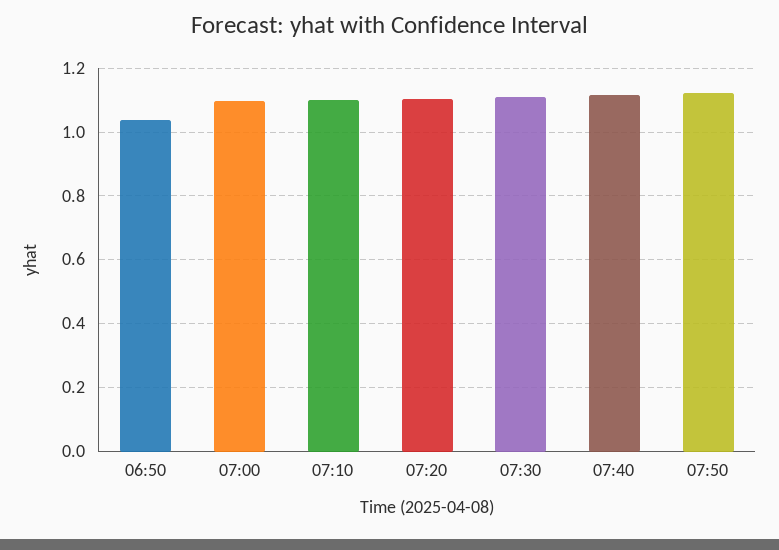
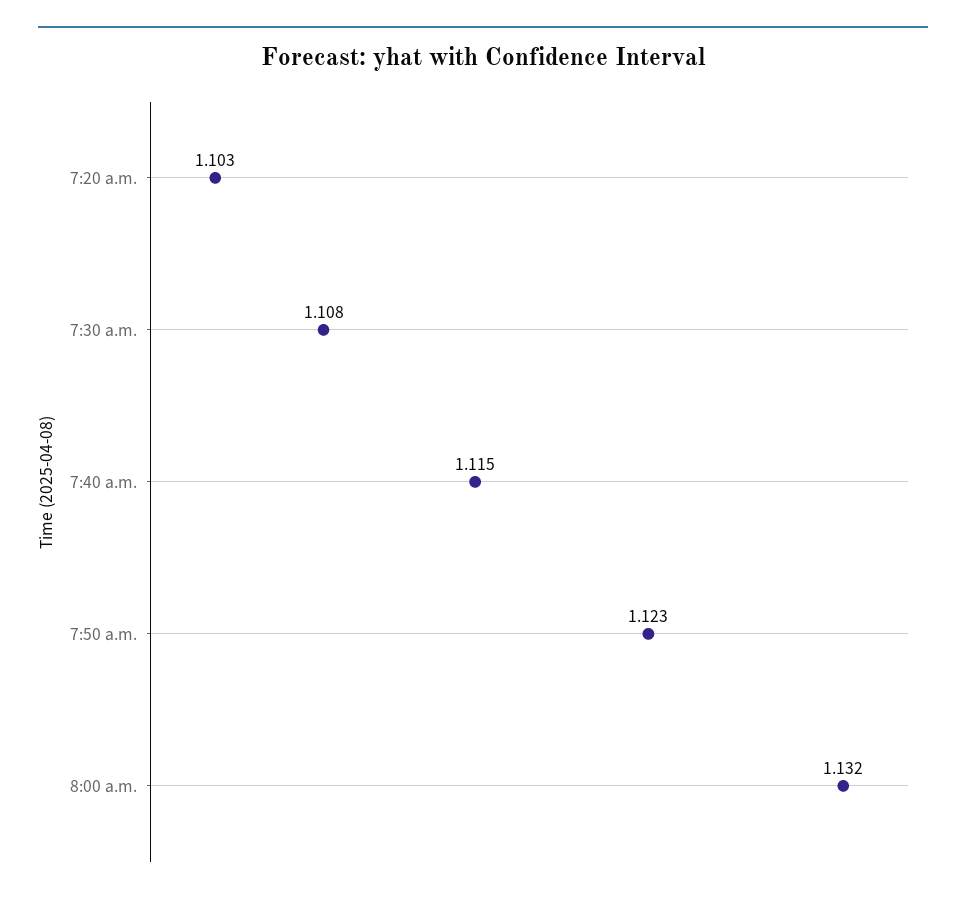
06:50: 1.04 -> none
07:00: 1.1 -> none
07:10: 1.1 -> none
8:00 a.m.: none -> 1.132

